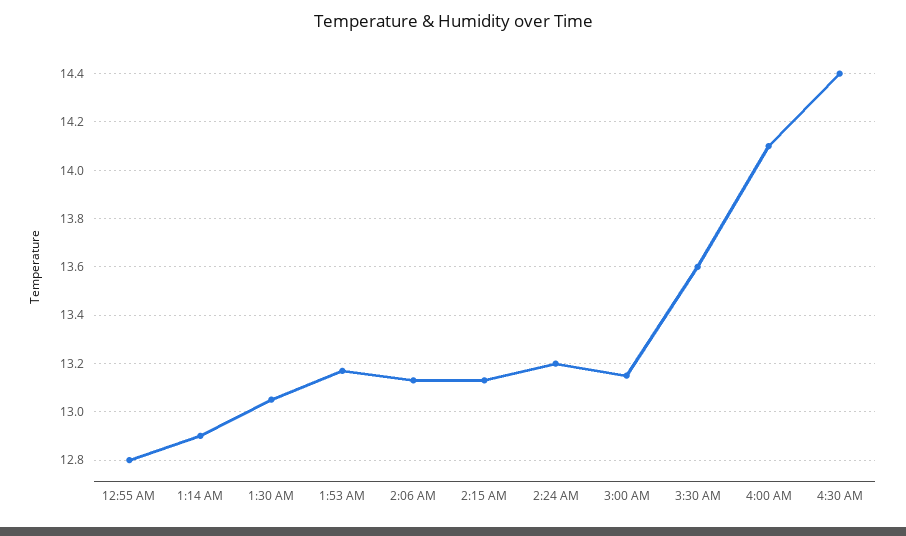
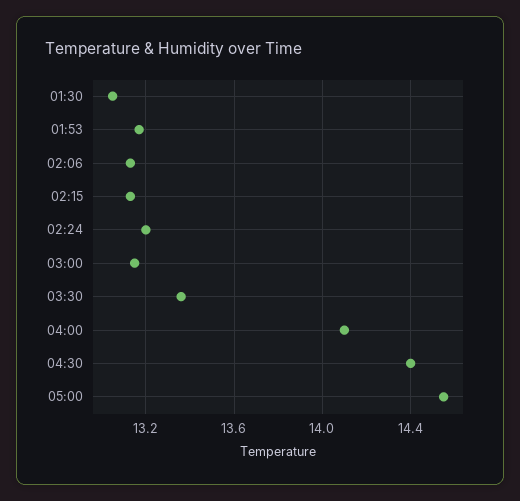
12:55 AM: 12.8 -> none
1:14 AM: 12.9 -> none
3:30 AM: 13.6 -> 13.35
05:00: none -> 14.55

